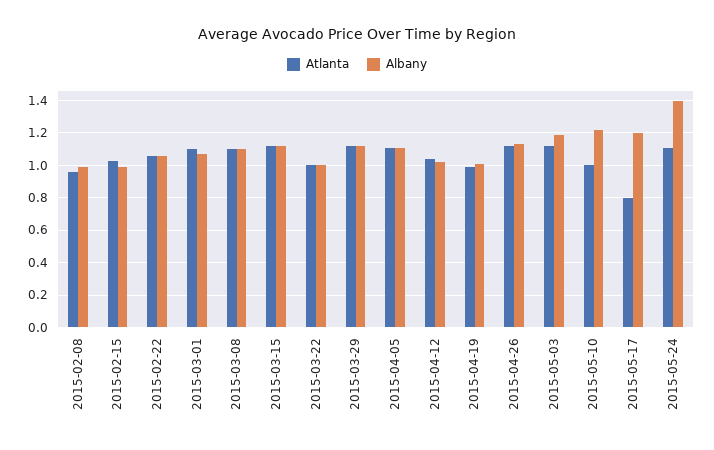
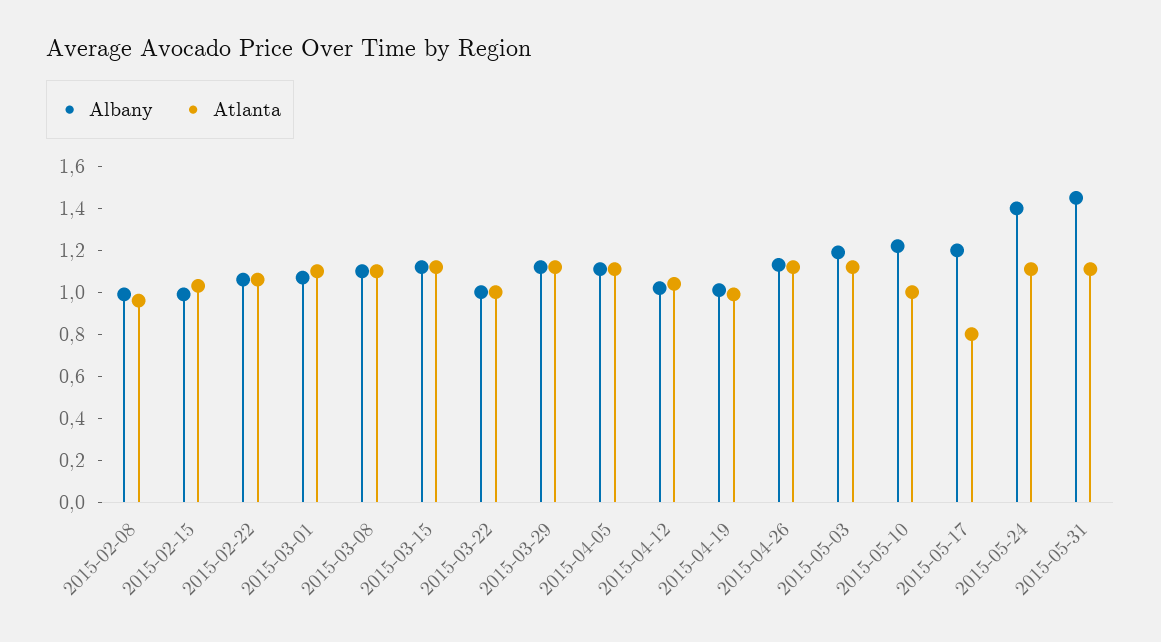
Albany, 2015-05-31: none -> 1.45
Atlanta, 2015-05-31: none -> 1.1

